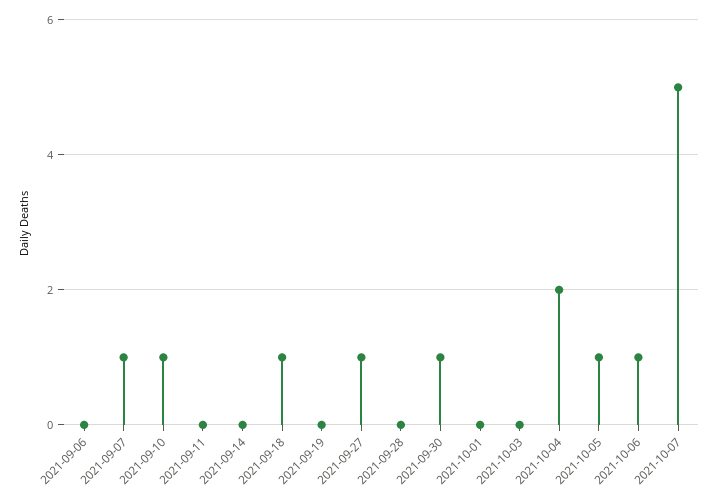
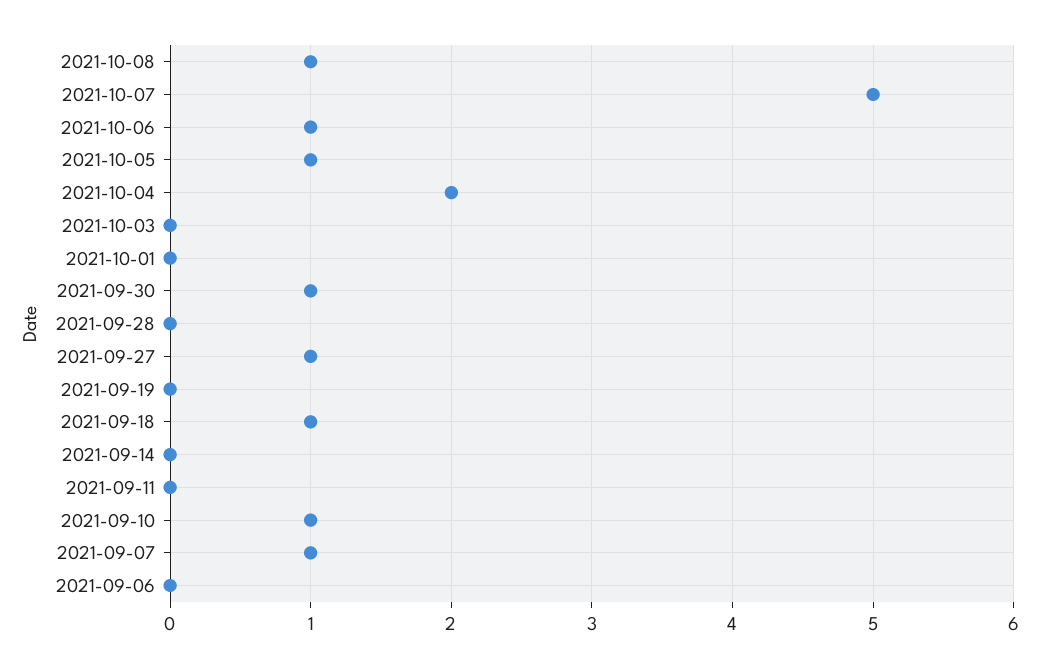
2021-10-08: none -> 1

